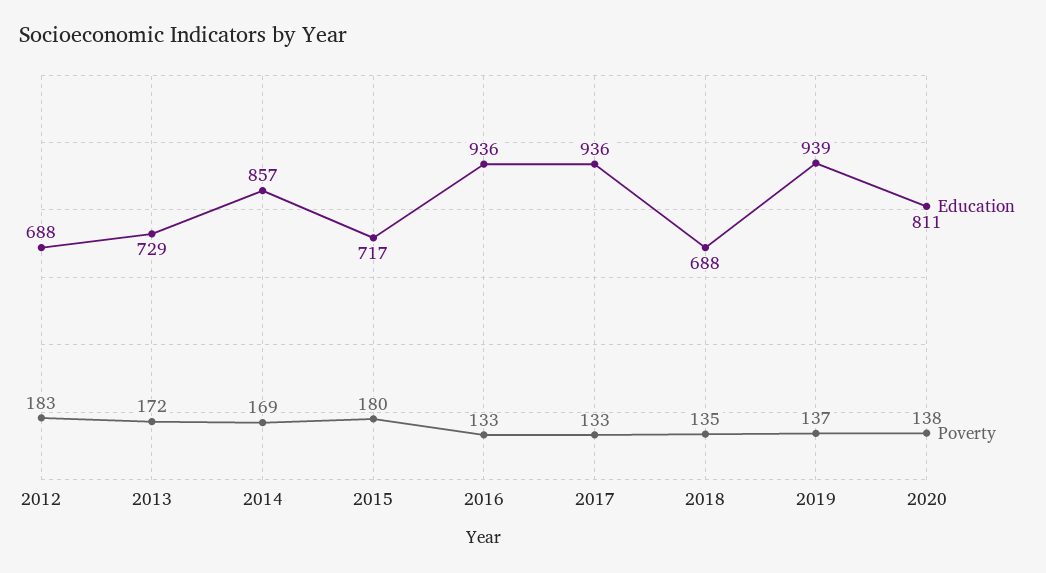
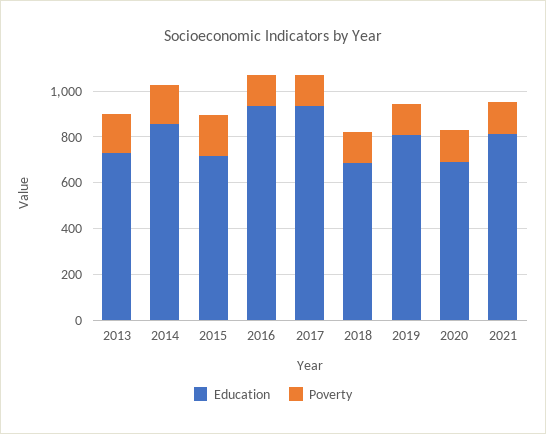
Education, 2012: 688 -> none
Poverty, 2012: 183 -> none
Education, 2019: 939 -> 800
Education, 2020: 811 -> 700
Education, 2021: none -> 800
Poverty, 2021: none -> 150

